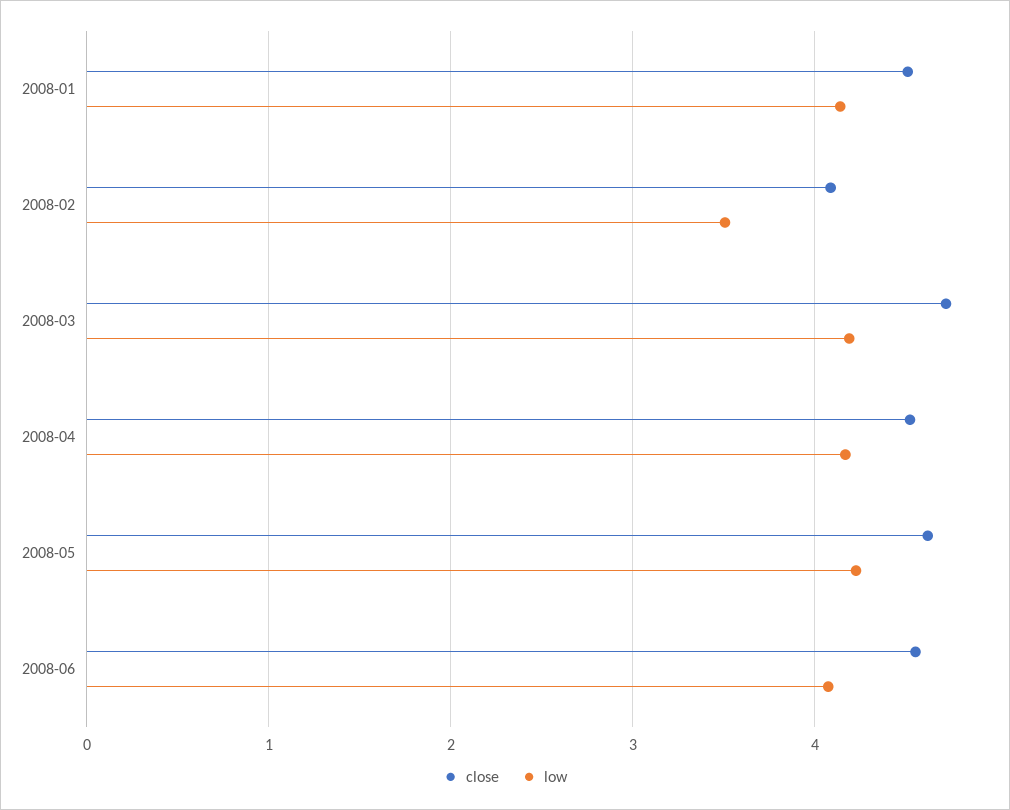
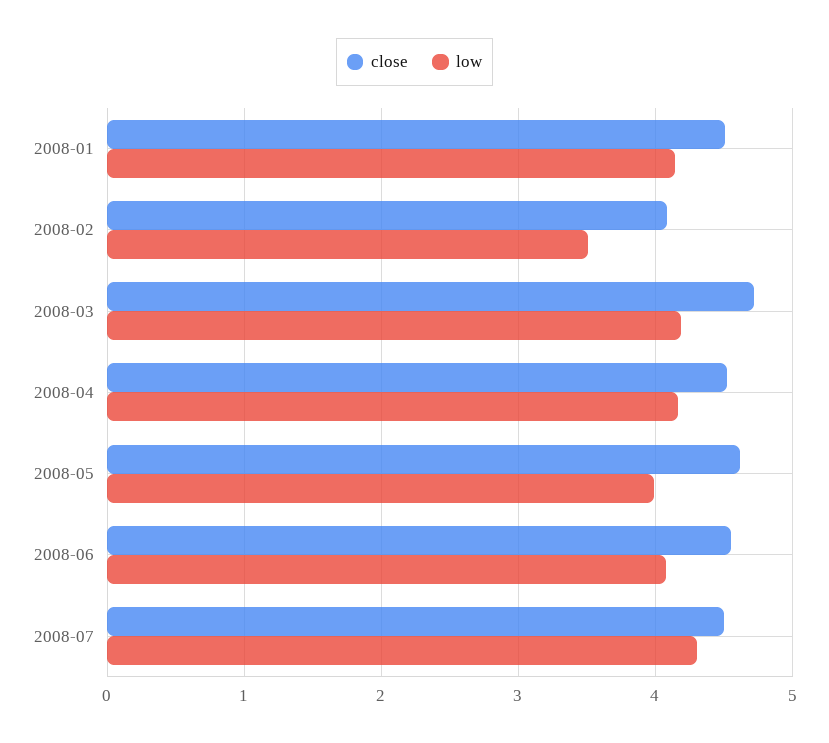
low, 2008-05: 4.2 -> 4
close, 2008-07: none -> 4.5
low, 2008-07: none -> 4.3

